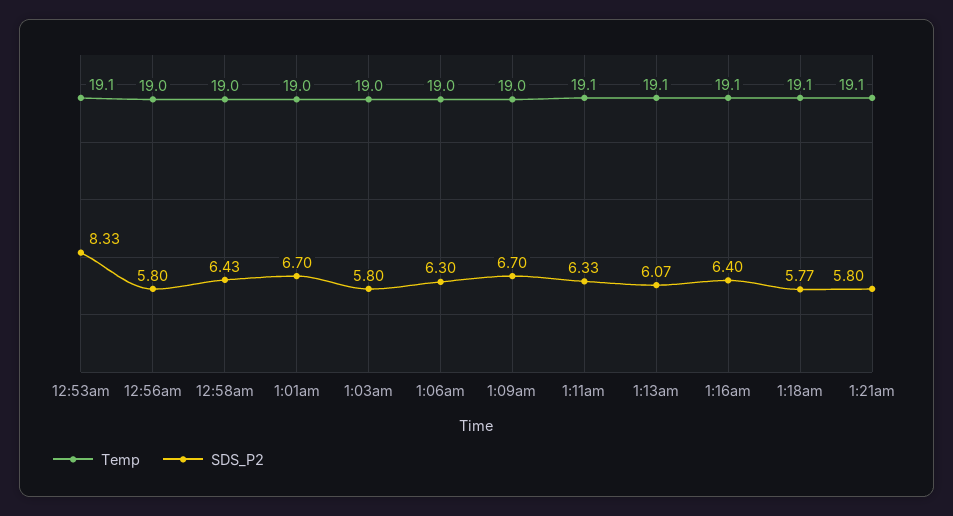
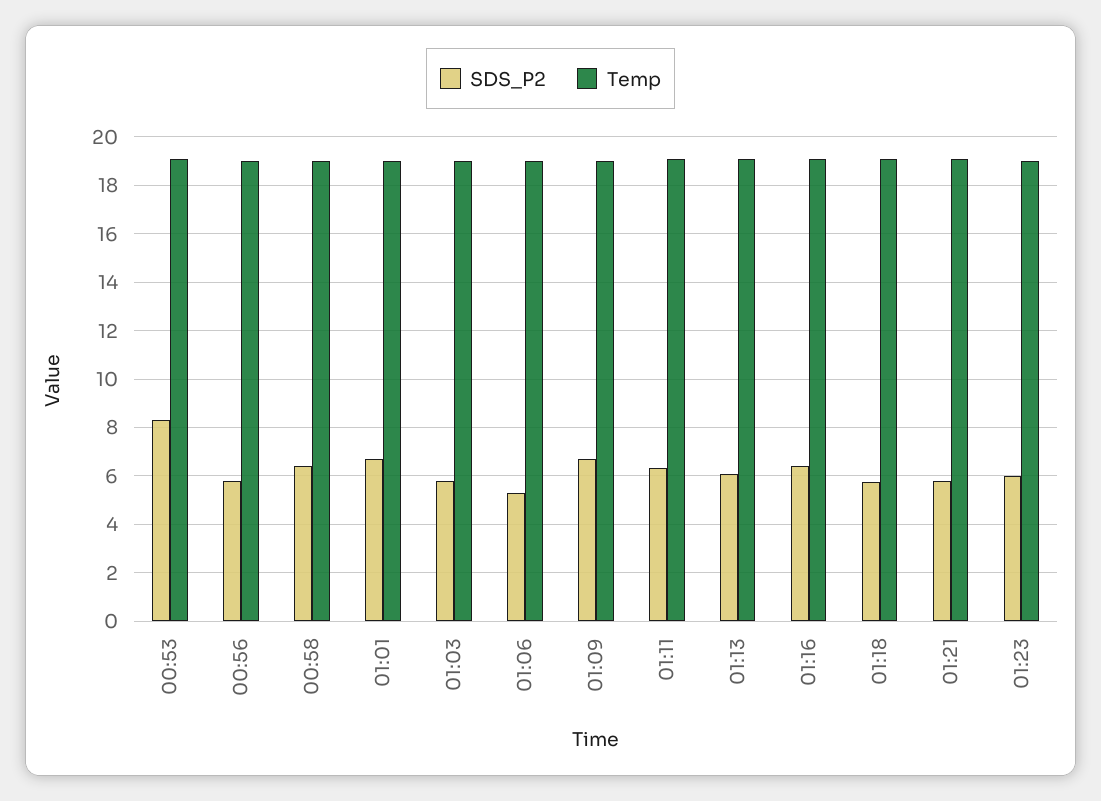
SDS_P2, 1:06am: 6.3 -> 5.25
SDS_P2, 01:23: none -> 6
Temp, 01:23: none -> 19

